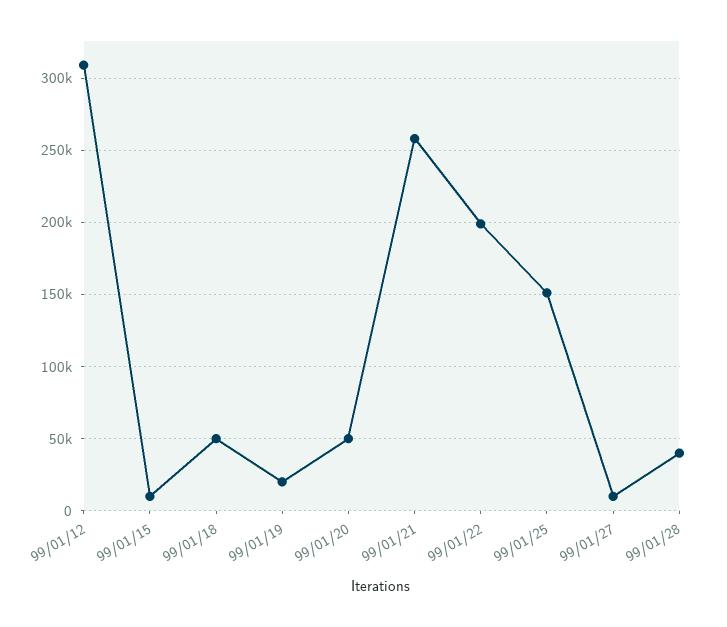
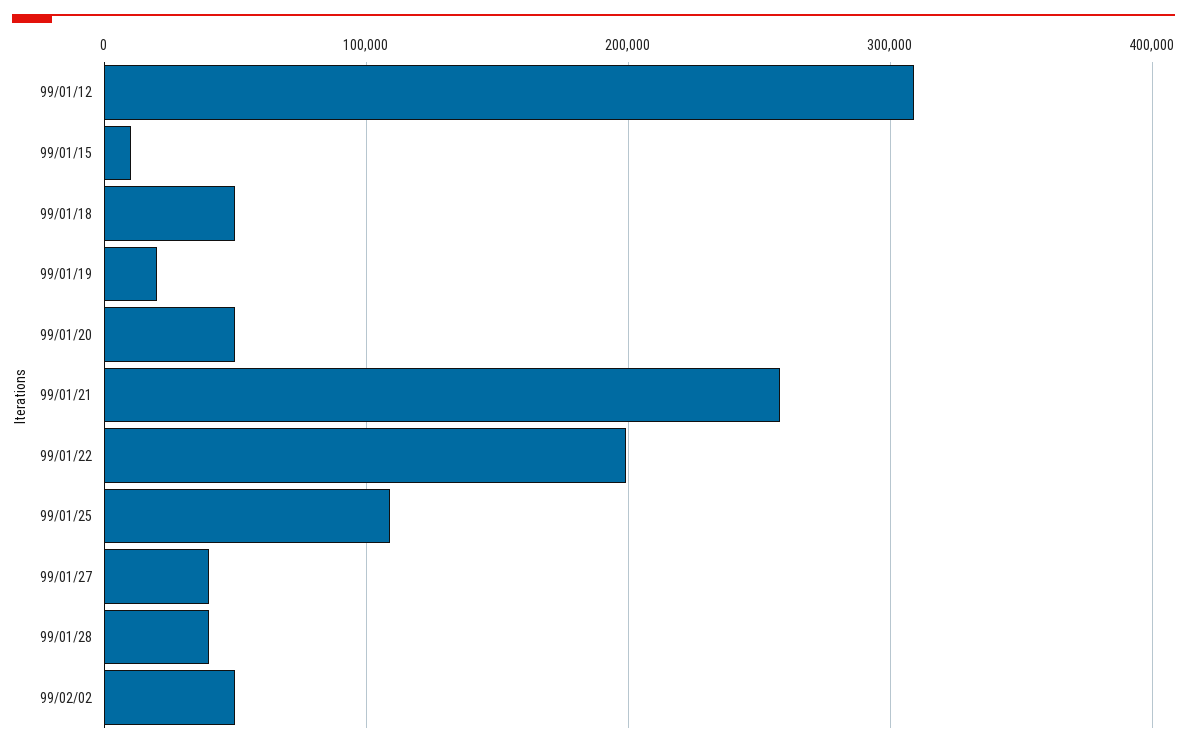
99/01/25: 150000 -> 110000
99/01/27: 10000 -> 40000
99/02/02: none -> 50000

